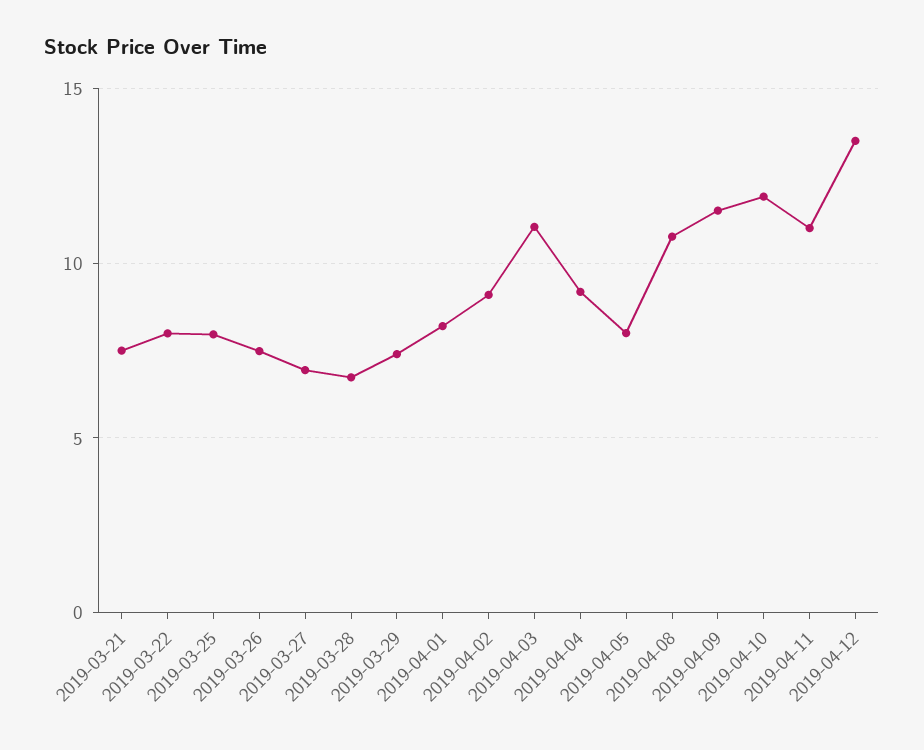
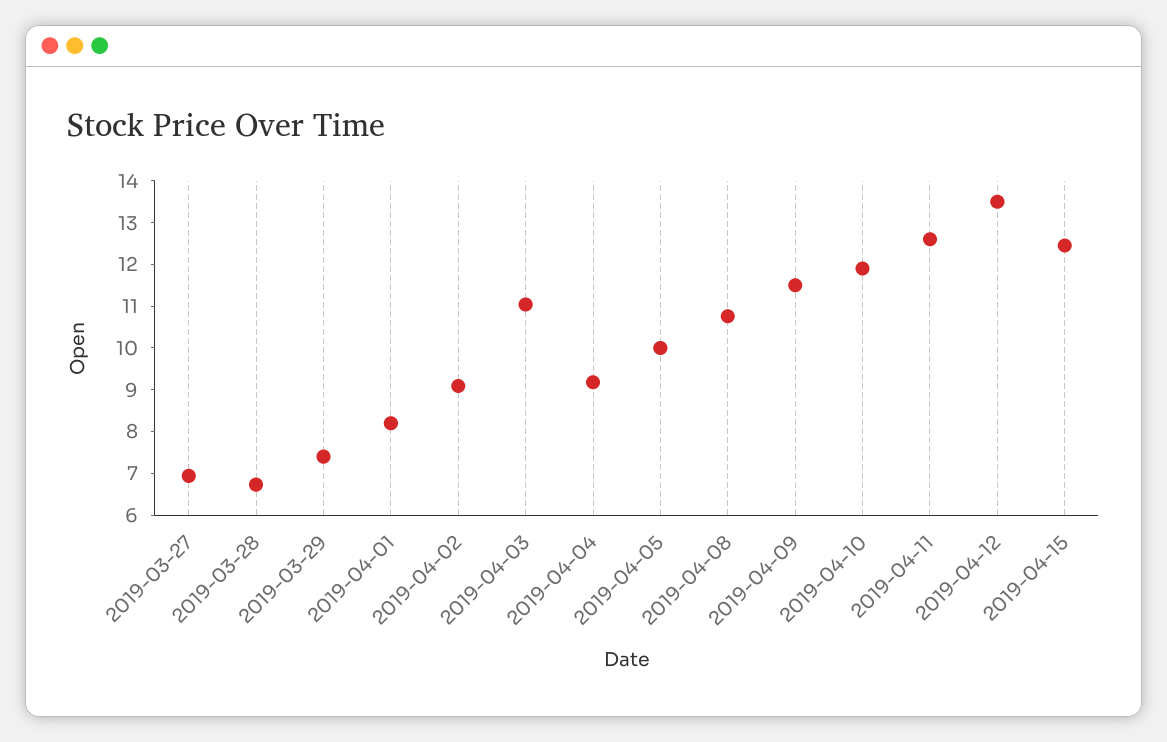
2019-03-21: 7.5 -> none
2019-03-22: 8 -> none
2019-03-25: 8 -> none
2019-03-26: 7.5 -> none
2019-04-05: 8 -> 10
2019-04-11: 11 -> 12.6
2019-04-15: none -> 12.4

